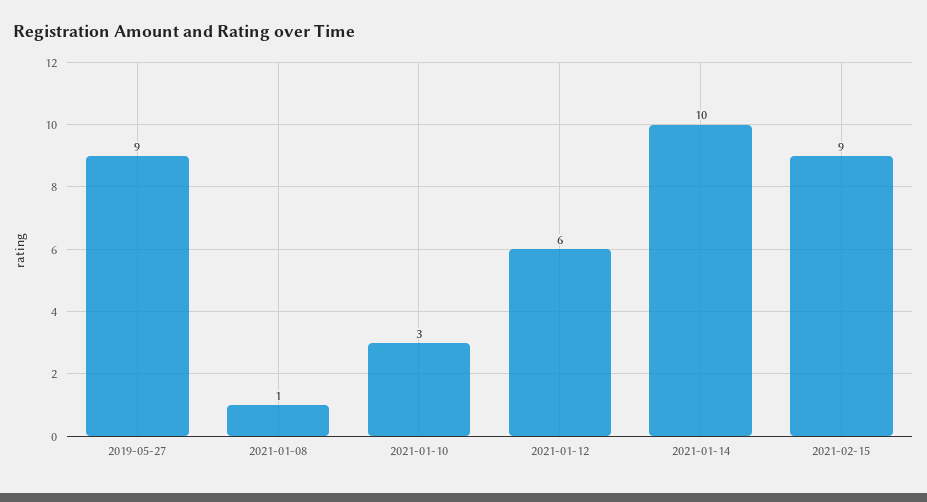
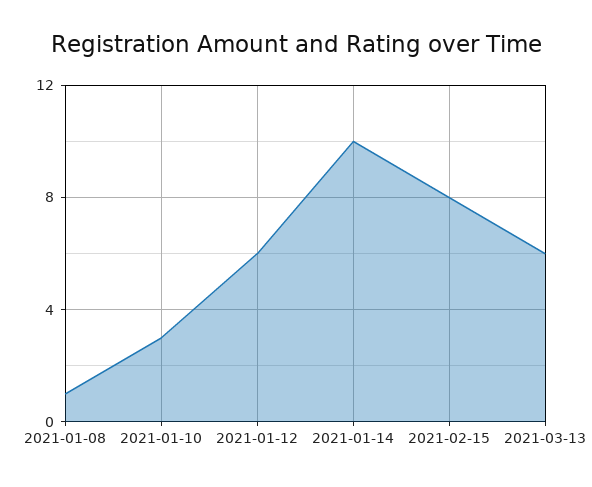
2019-05-27: 9 -> none
2021-02-15: 9 -> 8
2021-03-13: none -> 6

